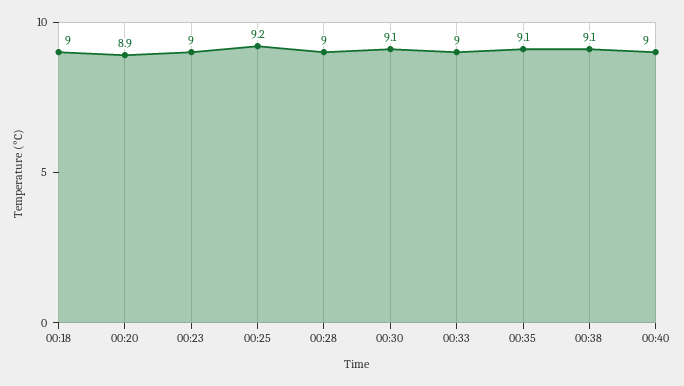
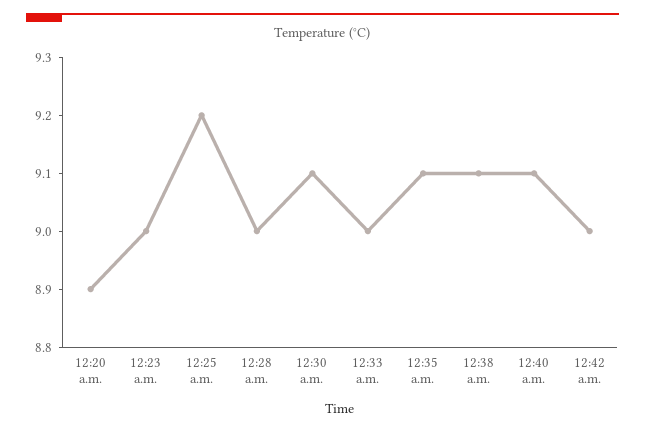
00:18: 9 -> none
00:40: 9 -> 9.1
12:42 a.m.: none -> 9

